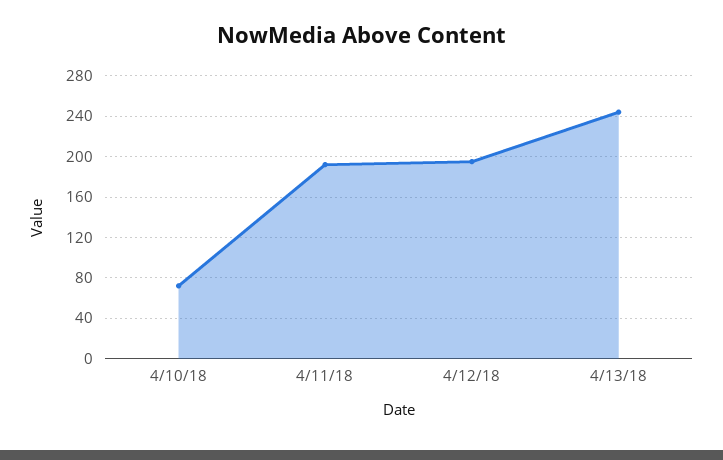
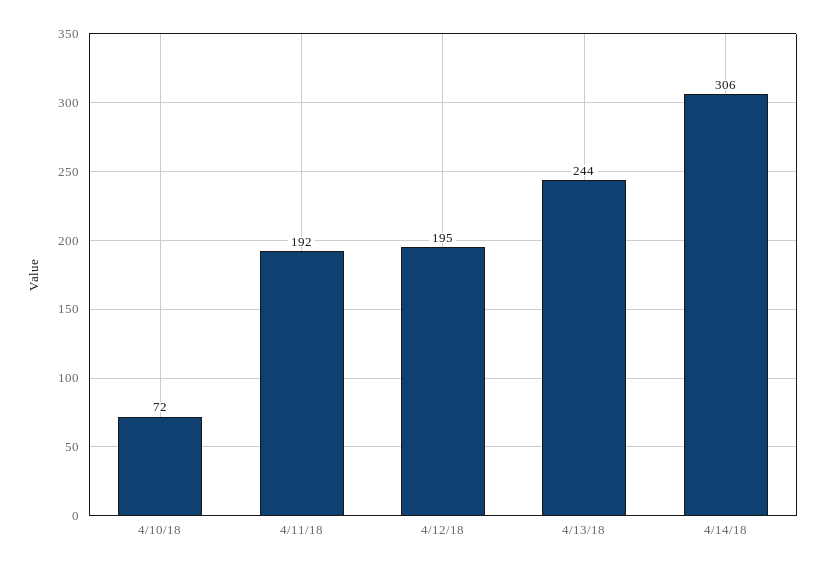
4/14/18: none -> 306

